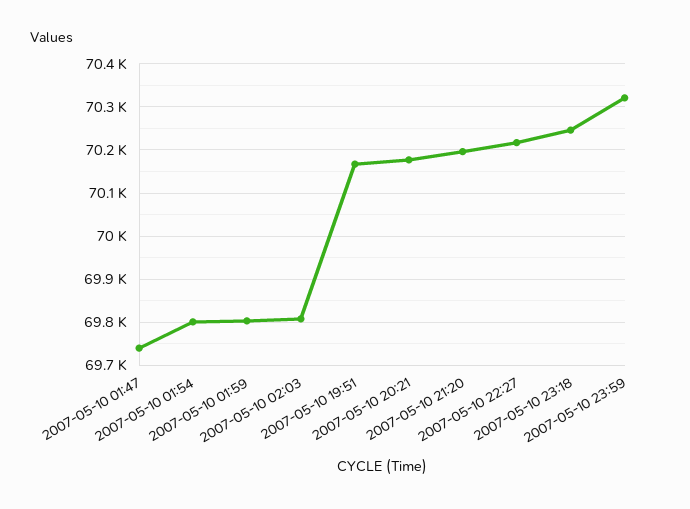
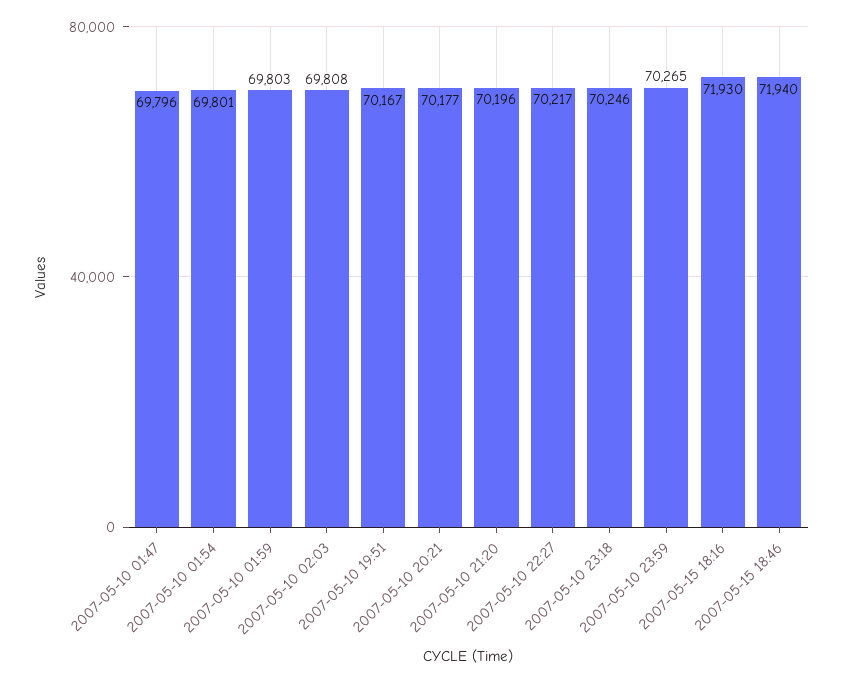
2007-05-10 01:47: 69740 -> 69796
2007-05-10 23:59: 70320 -> 70265
2007-05-15 18:16: none -> 71930
2007-05-15 18:46: none -> 71940

